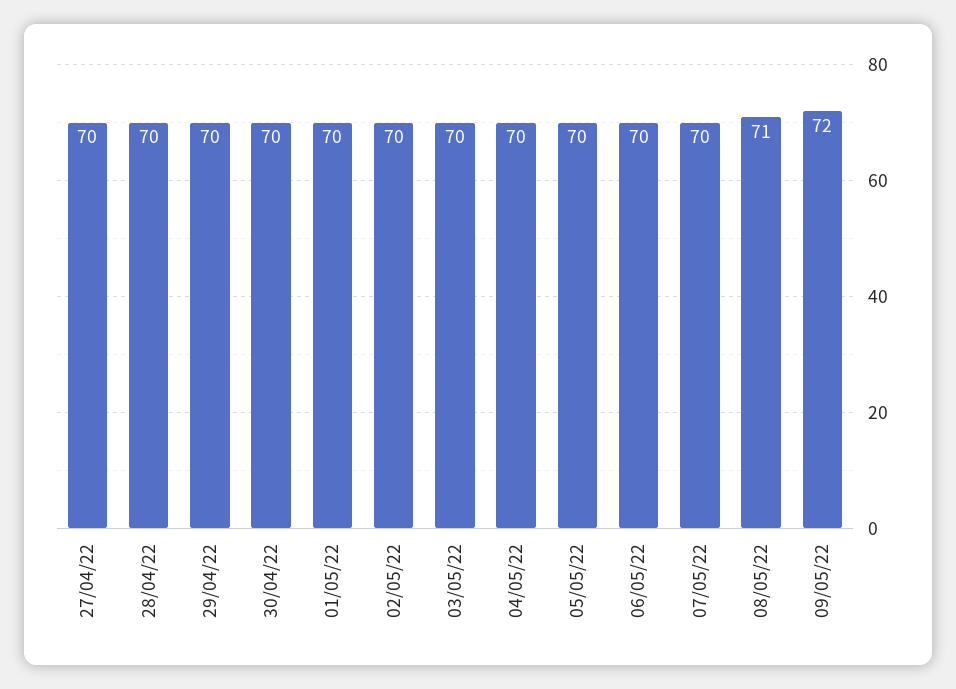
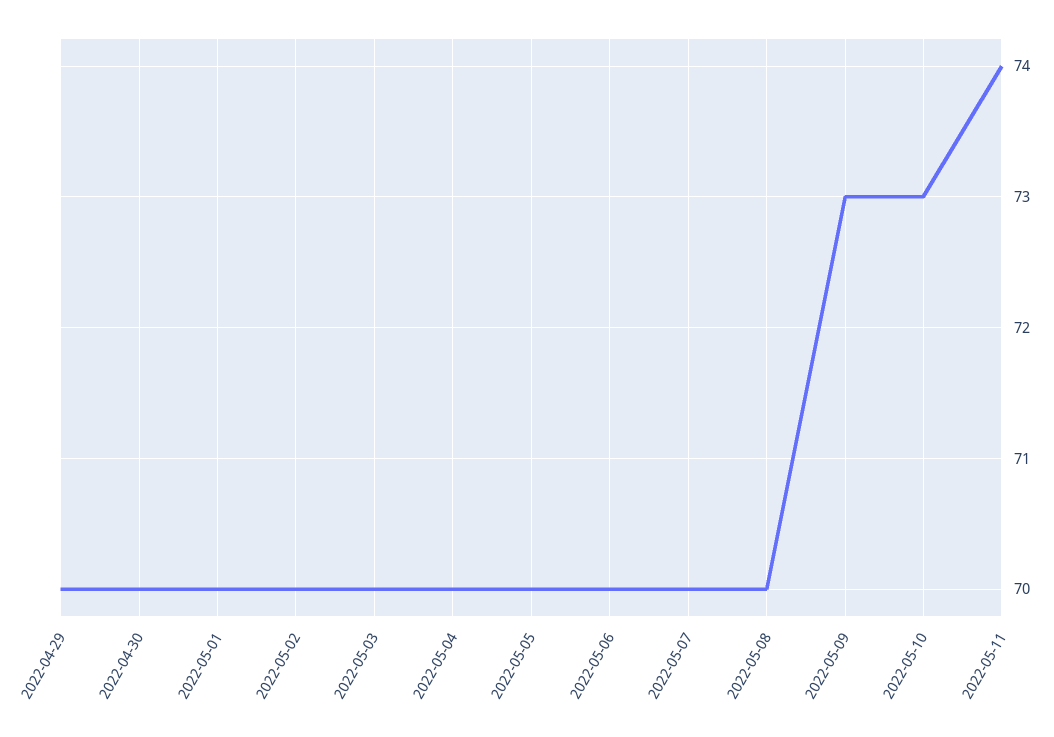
27/04/22: 70 -> none
28/04/22: 70 -> none
08/05/22: 71 -> 70
09/05/22: 72 -> 73
2022-05-10: none -> 73
2022-05-11: none -> 74

